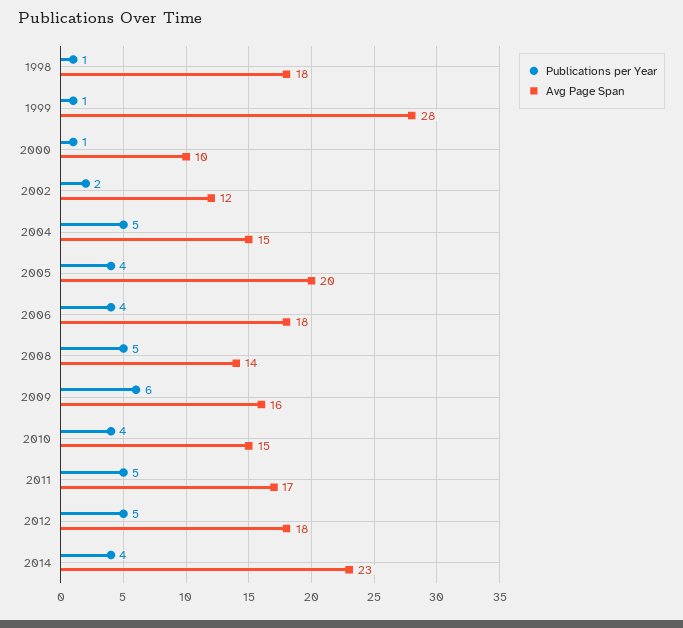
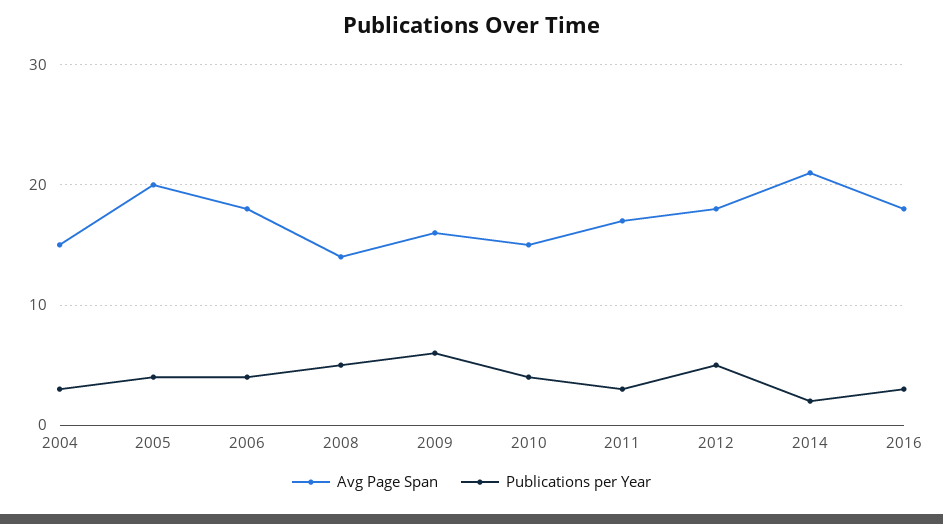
Publications per Year, 1998: 1 -> none
Avg Page Span, 1998: 18 -> none
Publications per Year, 1999: 1 -> none
Avg Page Span, 1999: 28 -> none
Publications per Year, 2000: 1 -> none
Avg Page Span, 2000: 10 -> none
Publications per Year, 2002: 2 -> none
Avg Page Span, 2002: 12 -> none
Publications per Year, 2004: 5 -> 3
Publications per Year, 2011: 5 -> 3
Publications per Year, 2014: 4 -> 2
Avg Page Span, 2014: 23 -> 21
Avg Page Span, 2016: none -> 18
Publications per Year, 2016: none -> 3

